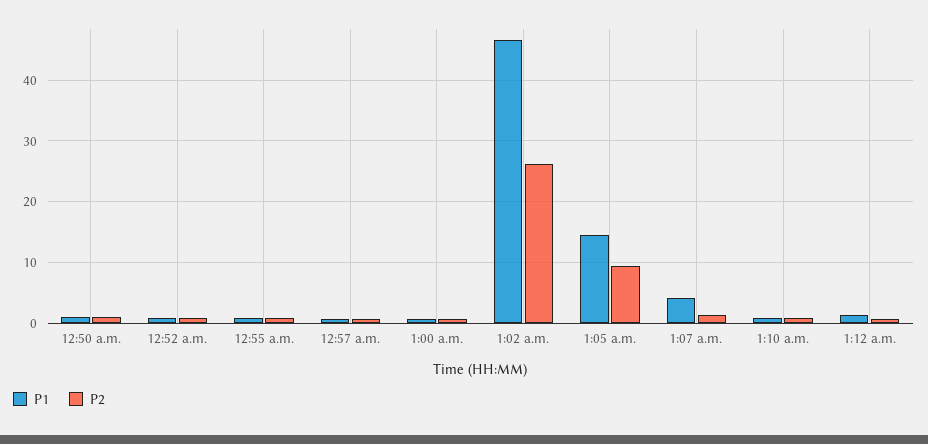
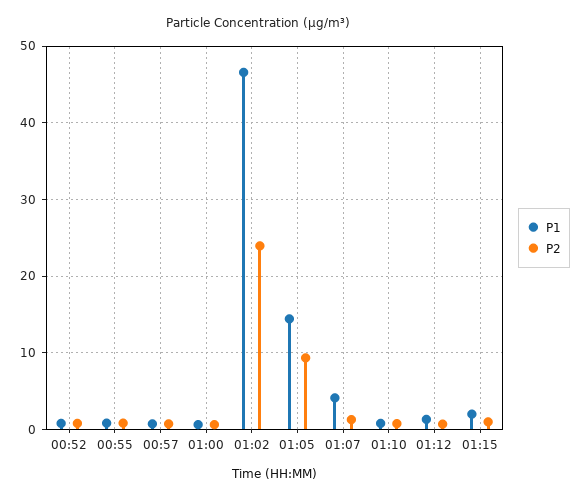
P1, 12:50 a.m.: 1 -> none
P2, 12:50 a.m.: 1 -> none
P2, 1:02 a.m.: 26 -> 24
P1, 01:15: none -> 2
P2, 01:15: none -> 1

